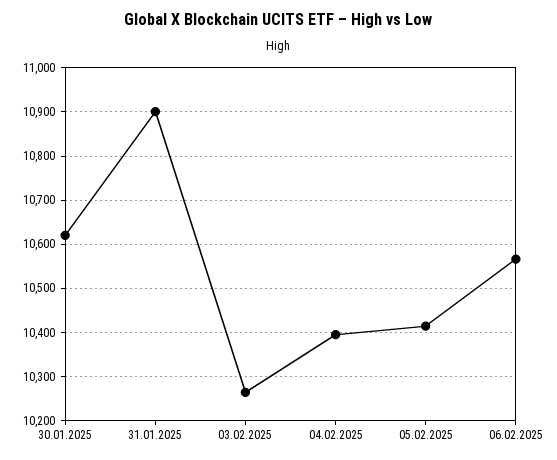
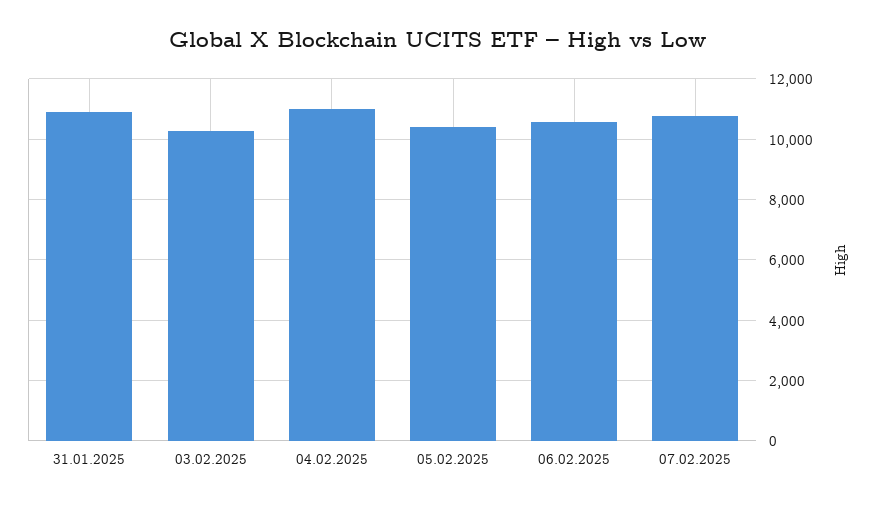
30.01.2025: 10620 -> none
04.02.2025: 10400 -> 11000
07.02.2025: none -> 10800

